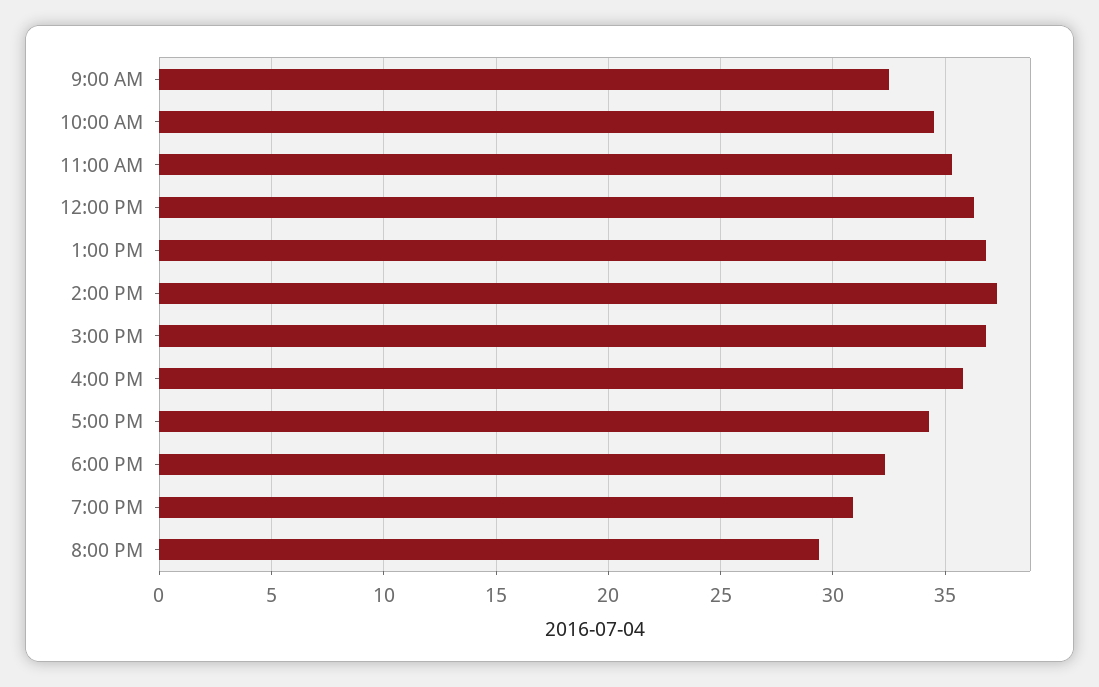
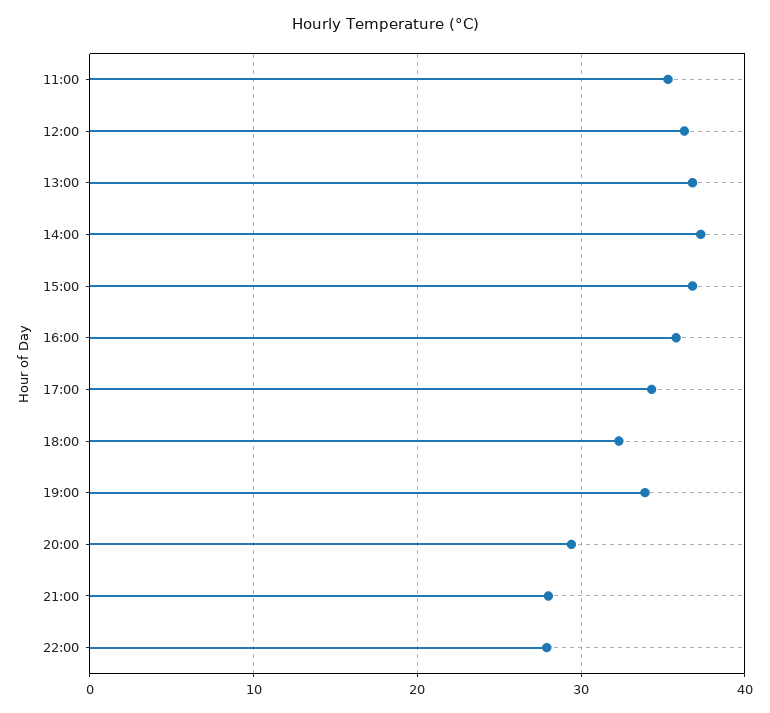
9:00 AM: 32.5 -> none
10:00 AM: 34.5 -> none
7:00 PM: 31 -> 34
21:00: none -> 28
22:00: none -> 28

